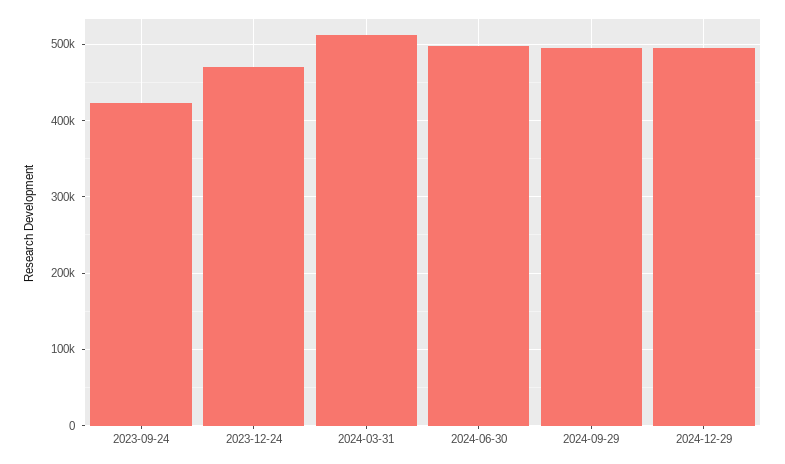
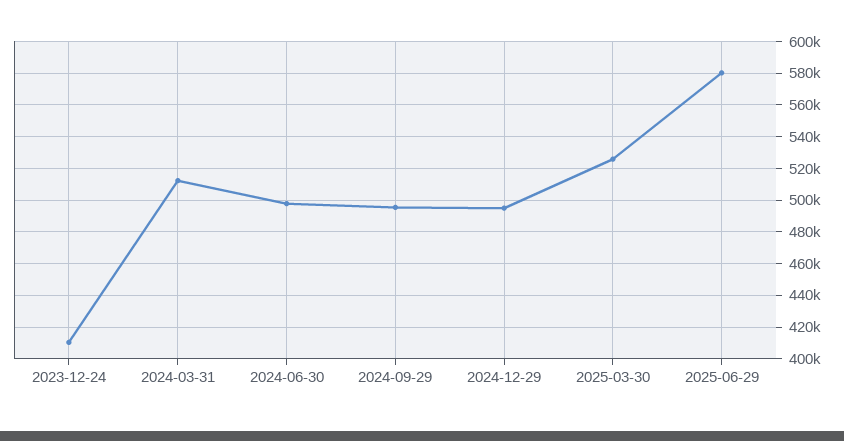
2023-09-24: 420000 -> none
2023-12-24: 470000 -> 410000
2025-03-30: none -> 525000
2025-06-29: none -> 580000

